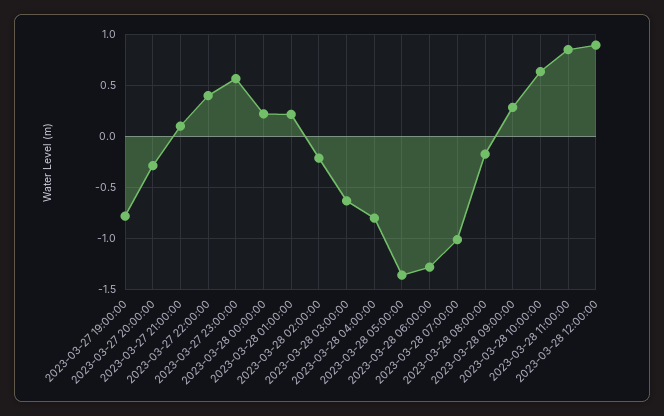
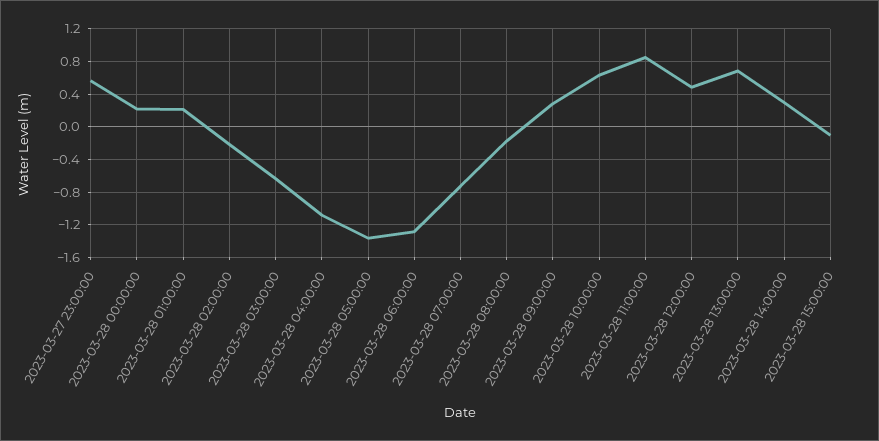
2023-03-27 19:00:00: -0.8 -> none
2023-03-27 20:00:00: -0.3 -> none
2023-03-27 21:00:00: 0.1 -> none
2023-03-27 22:00:00: 0.4 -> none
2023-03-28 04:00:00: -0.8 -> -1.1
2023-03-28 07:00:00: -1 -> -0.7
2023-03-28 12:00:00: 0.9 -> 0.5
2023-03-28 13:00:00: none -> 0.7
2023-03-28 14:00:00: none -> 0.3
2023-03-28 15:00:00: none -> -0.1

